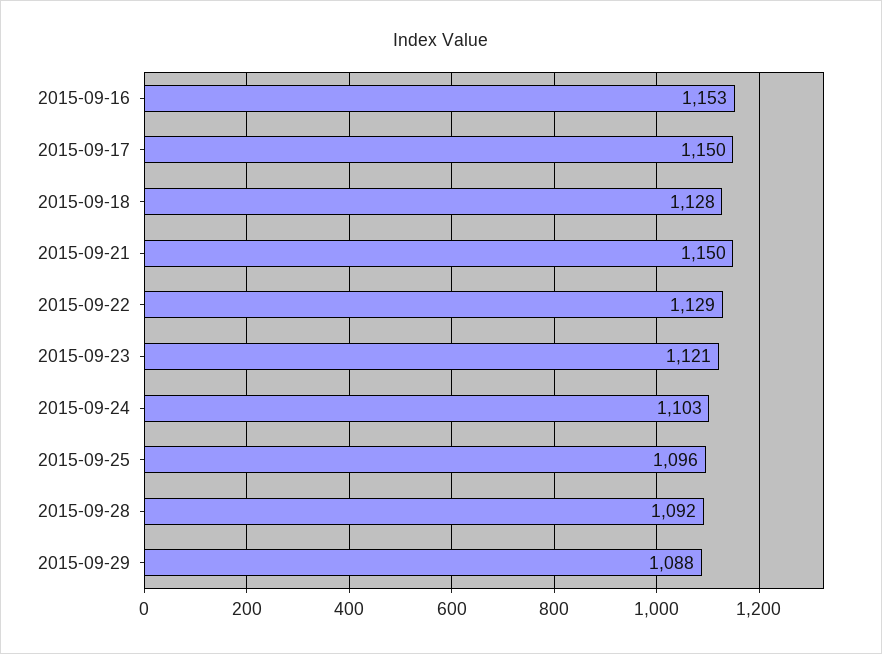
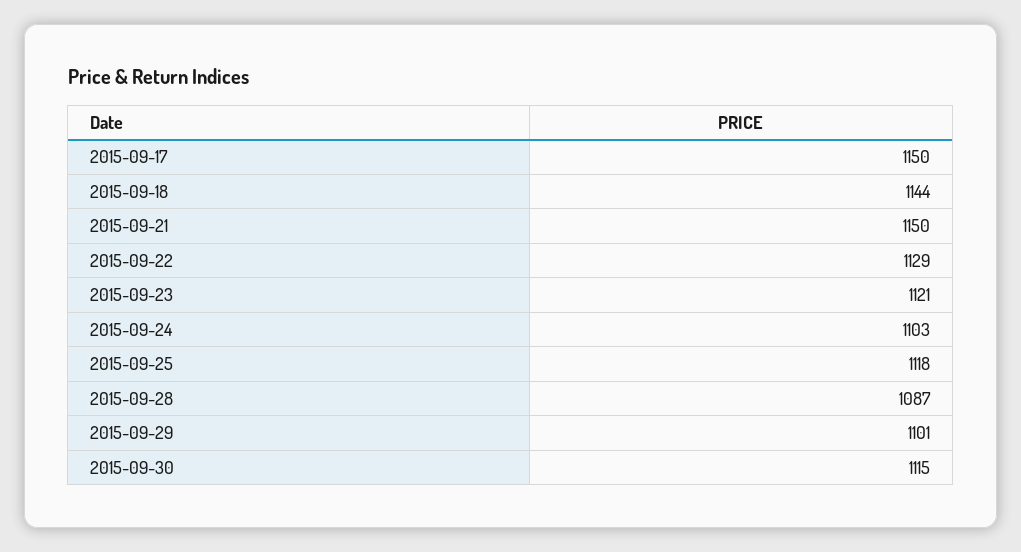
2015-09-16: 1153 -> none
2015-09-18: 1128 -> 1144
2015-09-25: 1096 -> 1118
2015-09-28: 1092 -> 1087
2015-09-29: 1088 -> 1101
2015-09-30: none -> 1115

